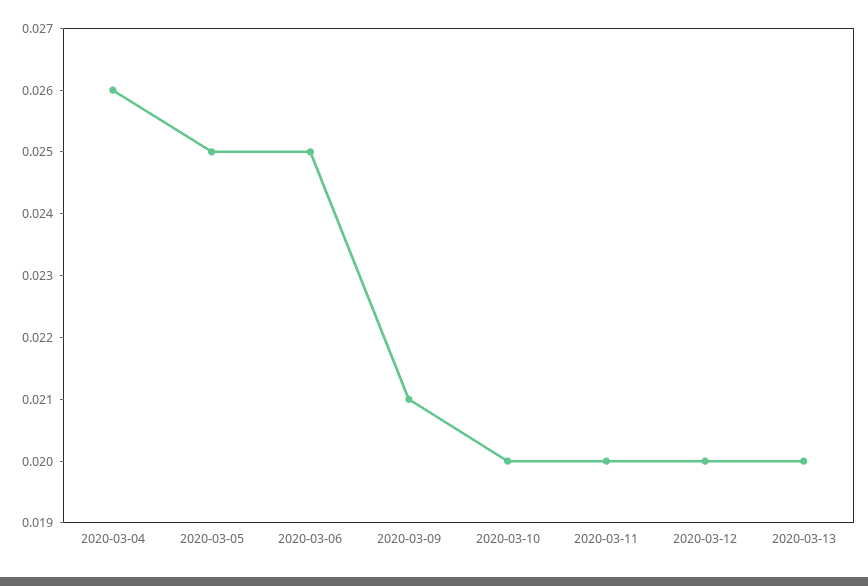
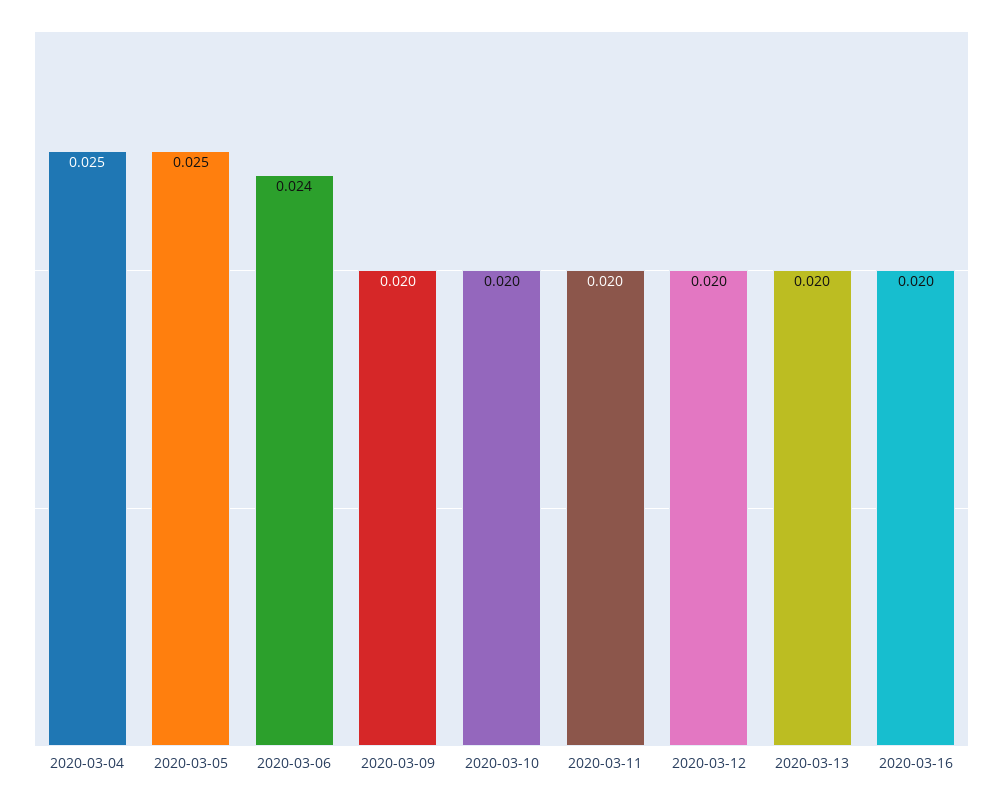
2020-03-04: 0.026 -> 0.025
2020-03-06: 0.025 -> 0.024
2020-03-09: 0.021 -> 0.02
2020-03-16: none -> 0.02

